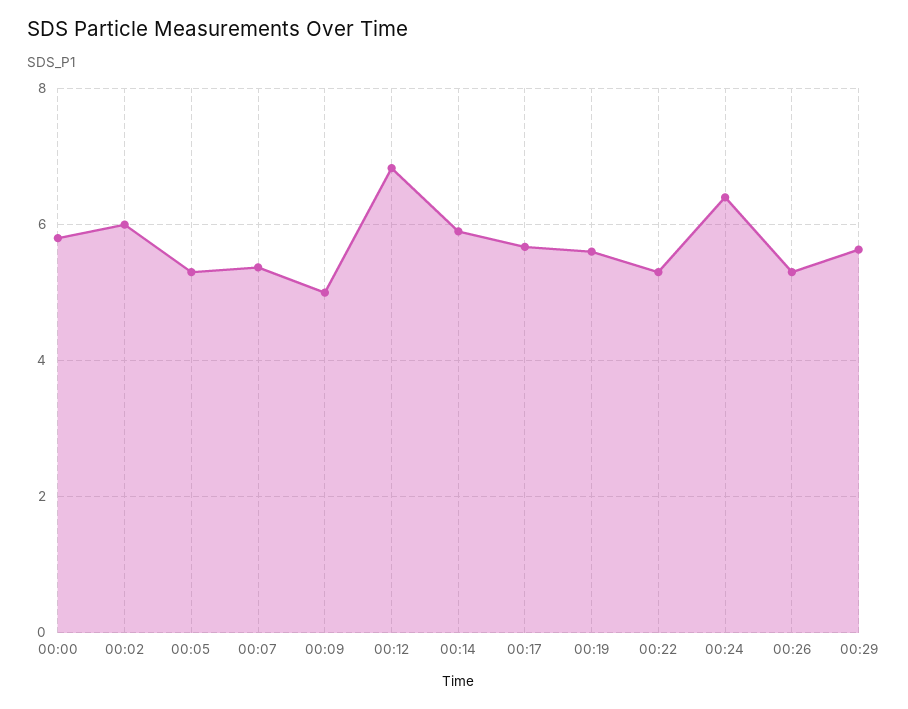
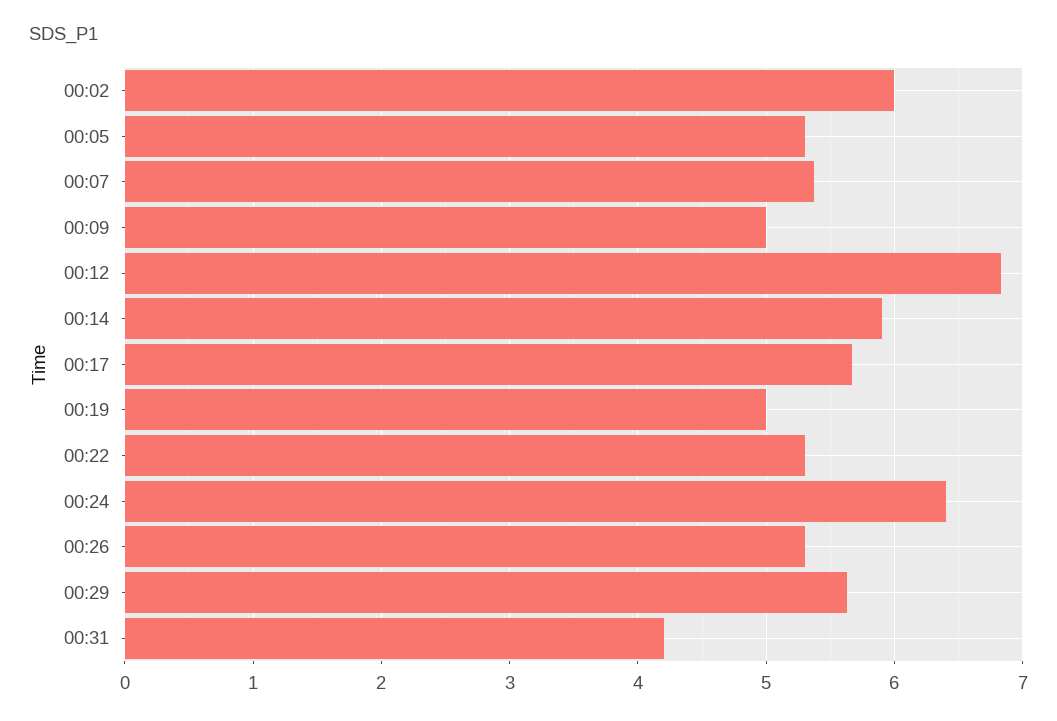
00:00: 5.8 -> none
00:19: 5.6 -> 5
00:31: none -> 4.2

